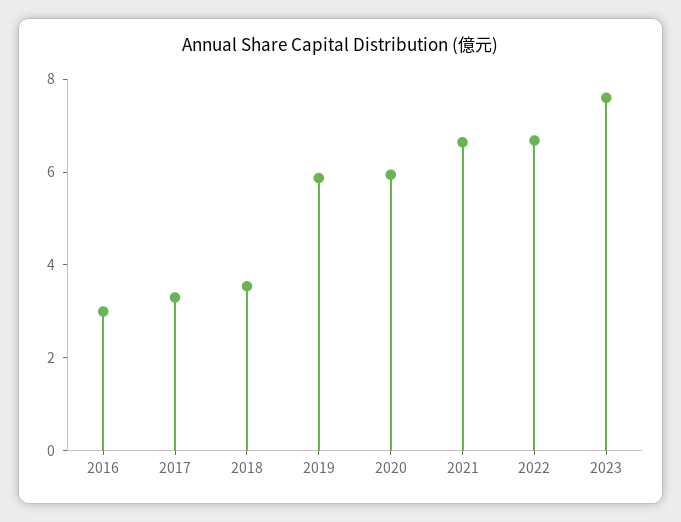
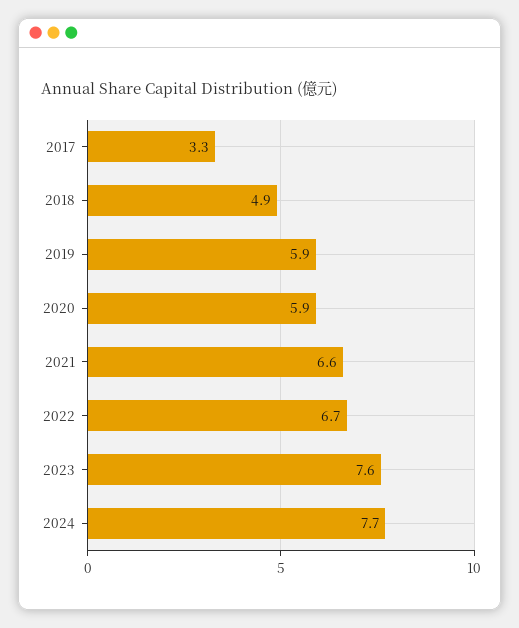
2016: 3 -> none
2018: 3.5 -> 4.9
2024: none -> 7.7

